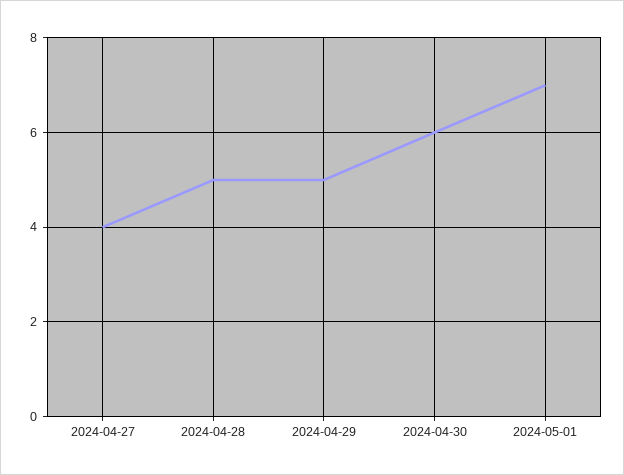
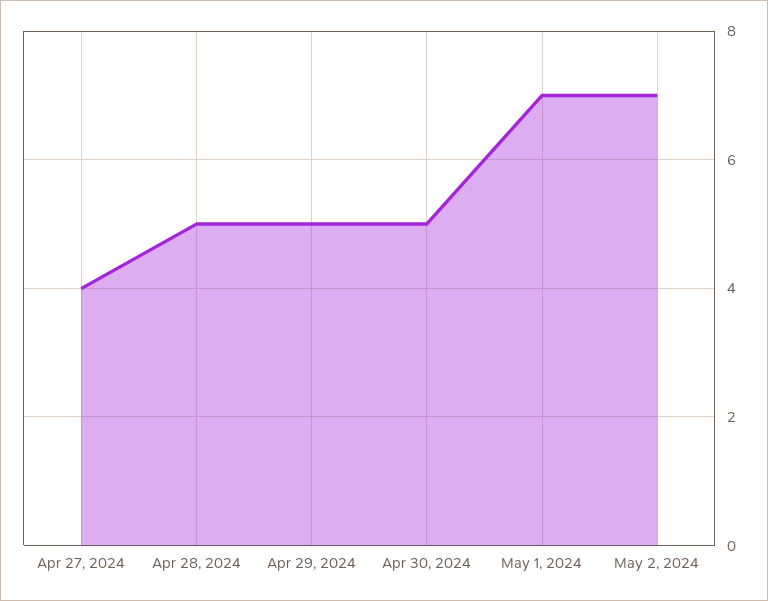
2024-04-30: 6 -> 5
May 2, 2024: none -> 7

